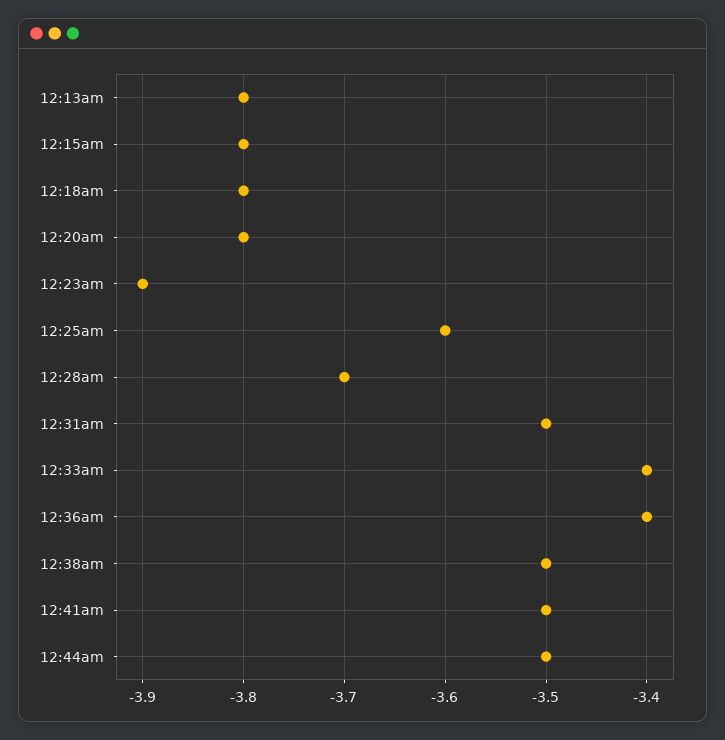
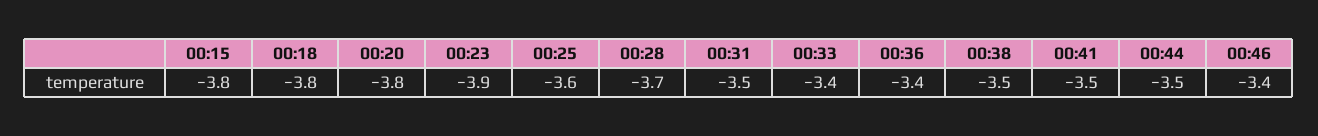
12:13am: -3.8 -> none
00:46: none -> -3.4

